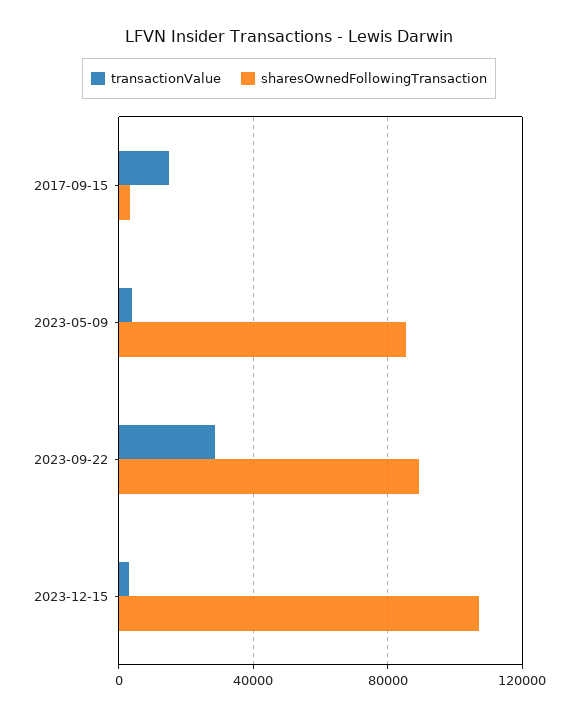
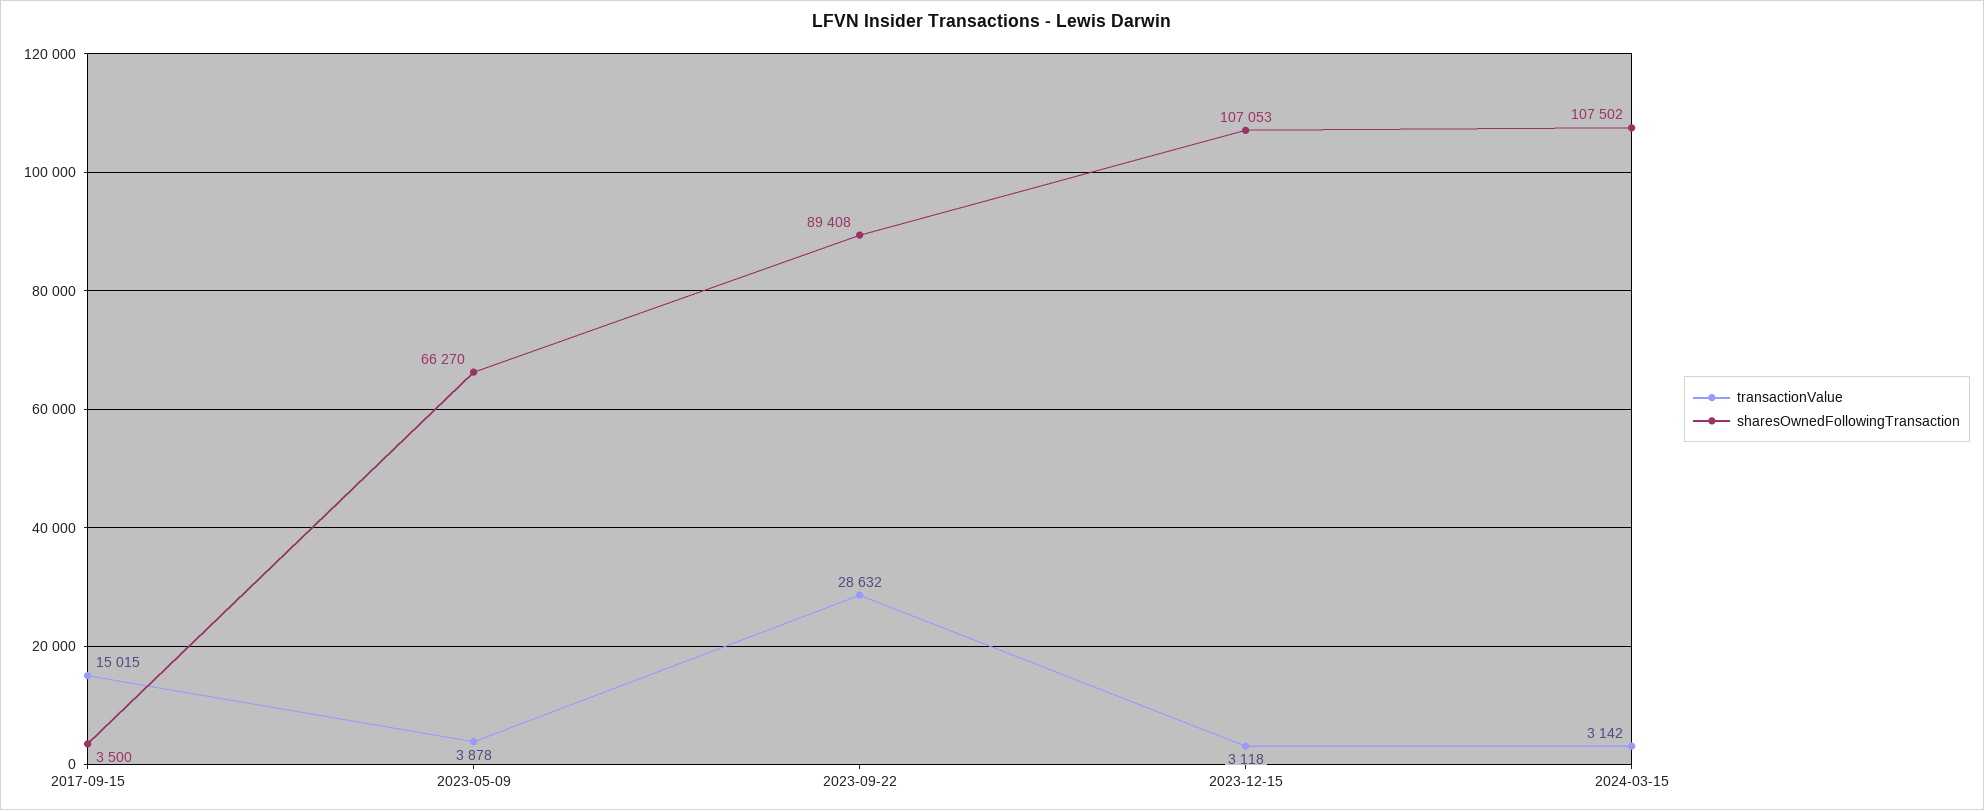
sharesOwnedFollowingTransaction, 2023-05-09: 85000 -> 66270
transactionValue, 2024-03-15: none -> 3142
sharesOwnedFollowingTransaction, 2024-03-15: none -> 107502

